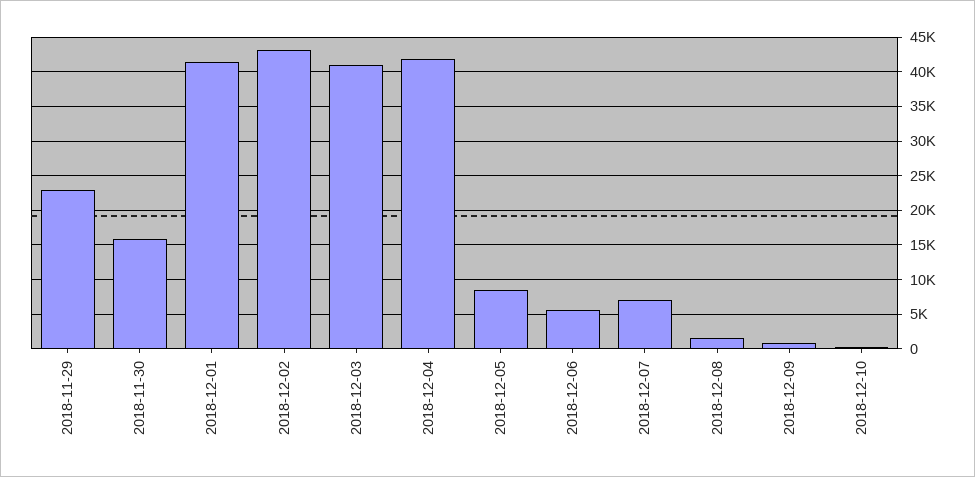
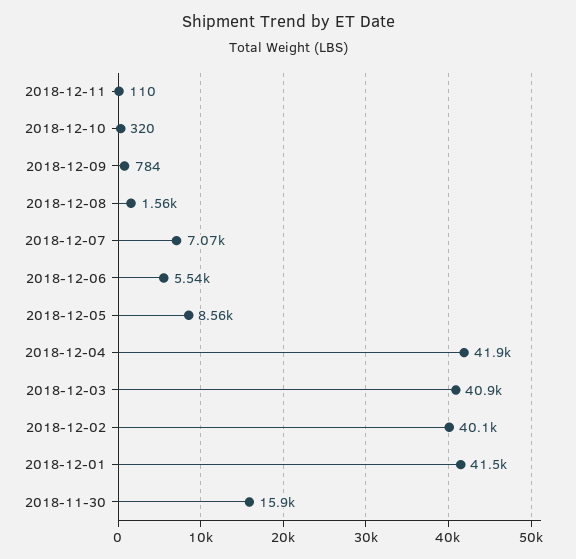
2018-11-29: 23000 -> none
2018-12-02: 43000 -> 40100
2018-12-11: none -> 110

